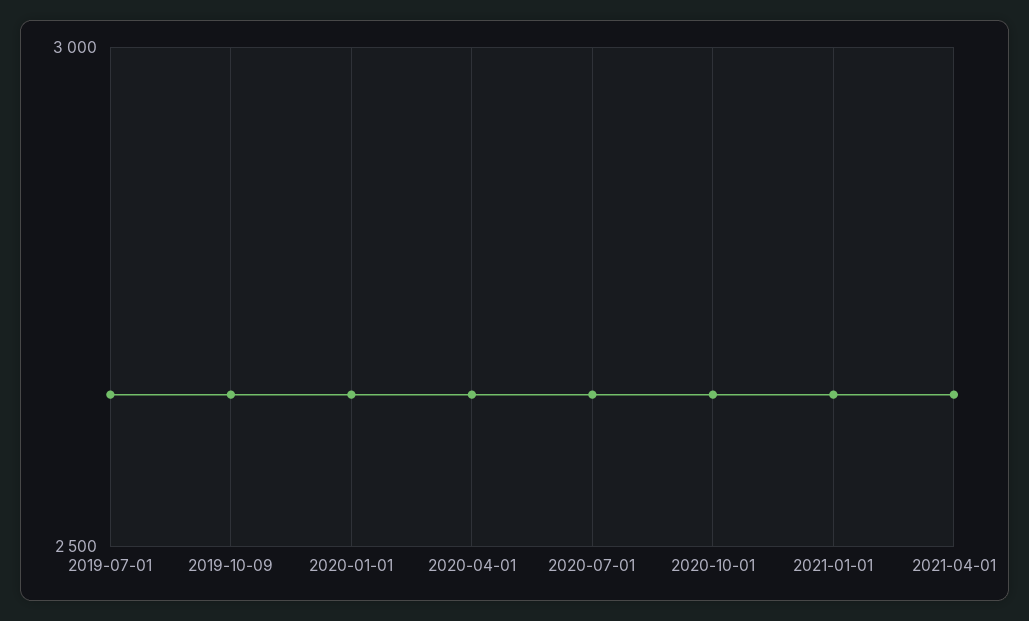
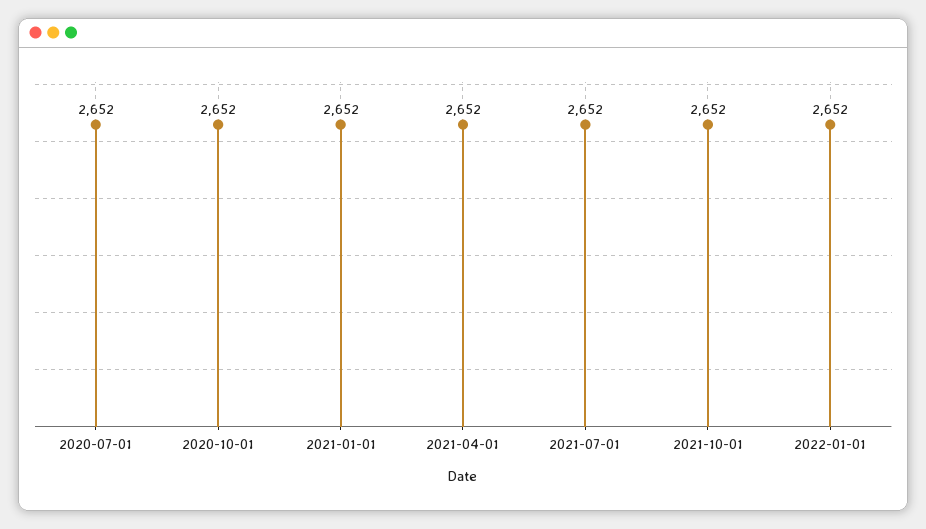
2019-07-01: 2650 -> none
2019-10-09: 2650 -> none
2020-01-01: 2650 -> none
2020-04-01: 2650 -> none
2021-07-01: none -> 2652
2021-10-01: none -> 2652
2022-01-01: none -> 2652

